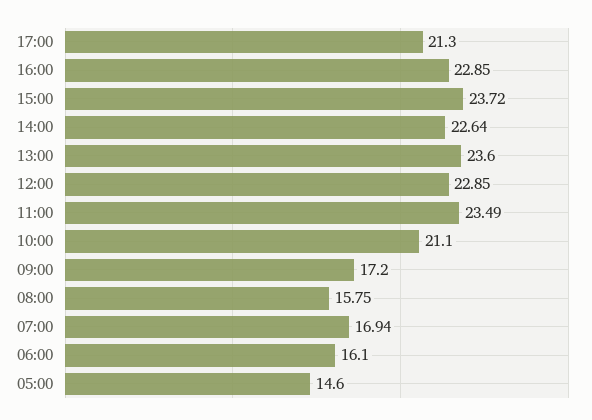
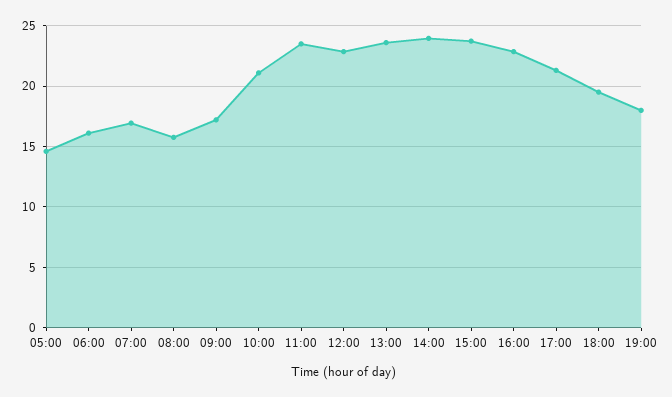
14:00: 22.64 -> 24
18:00: none -> 19.5
19:00: none -> 18

